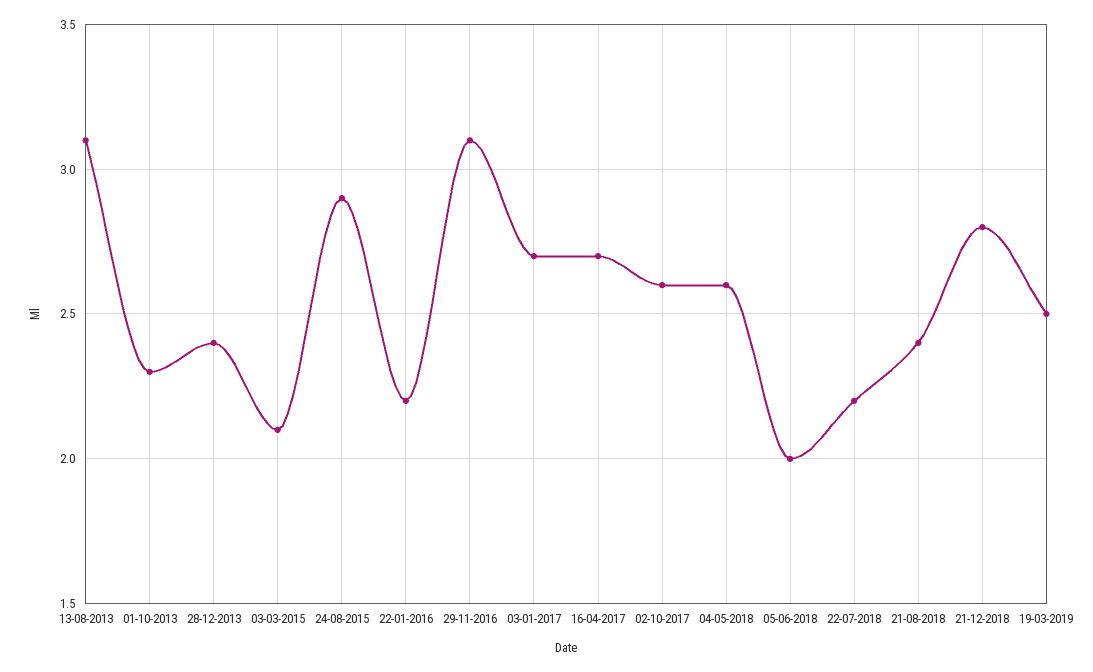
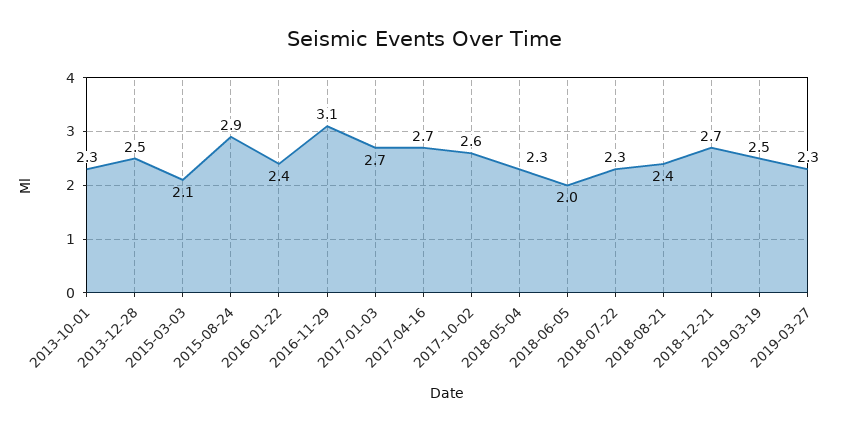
13-08-2013: 3.1 -> none
28-12-2013: 2.4 -> 2.5
22-01-2016: 2.2 -> 2.4
04-05-2018: 2.6 -> 2.3
22-07-2018: 2.2 -> 2.3
21-12-2018: 2.8 -> 2.7
2019-03-27: none -> 2.3

